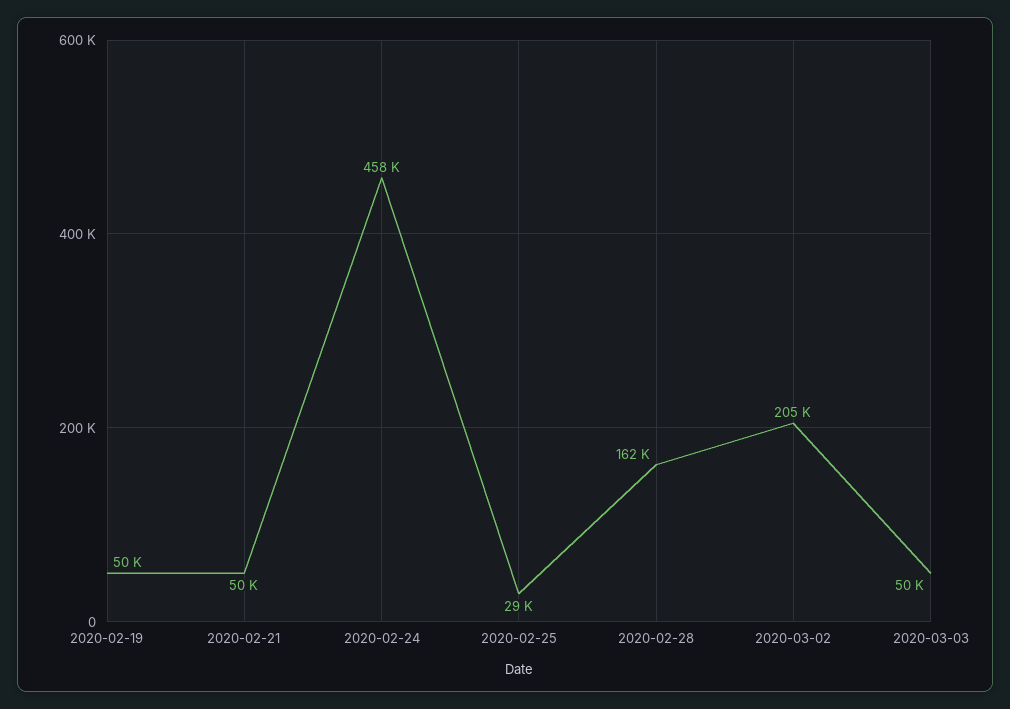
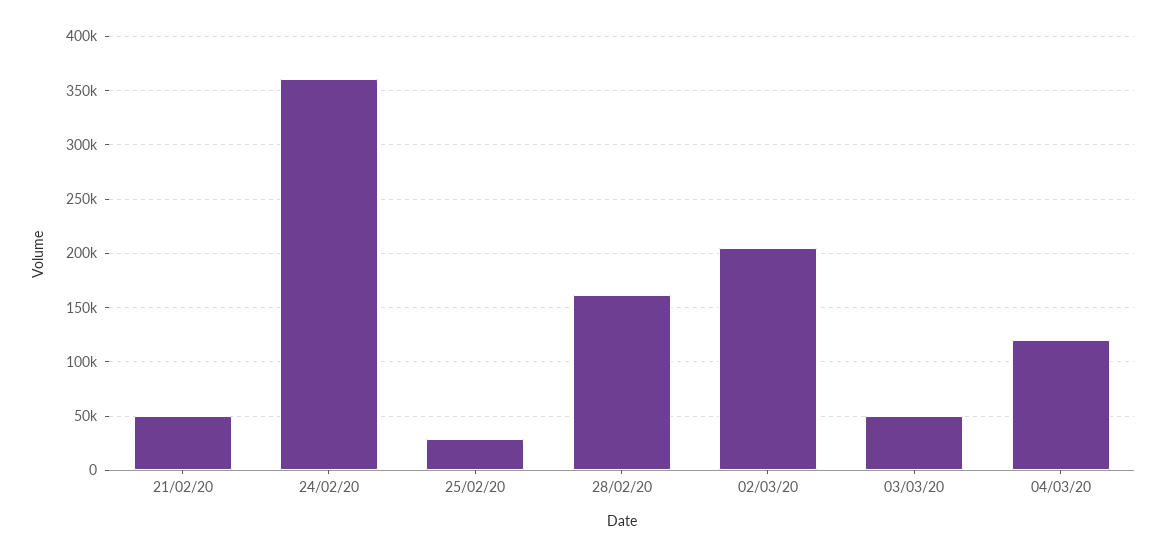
2020-02-19: 50000 -> none
2020-02-24: 458000 -> 360000
04/03/20: none -> 120000

